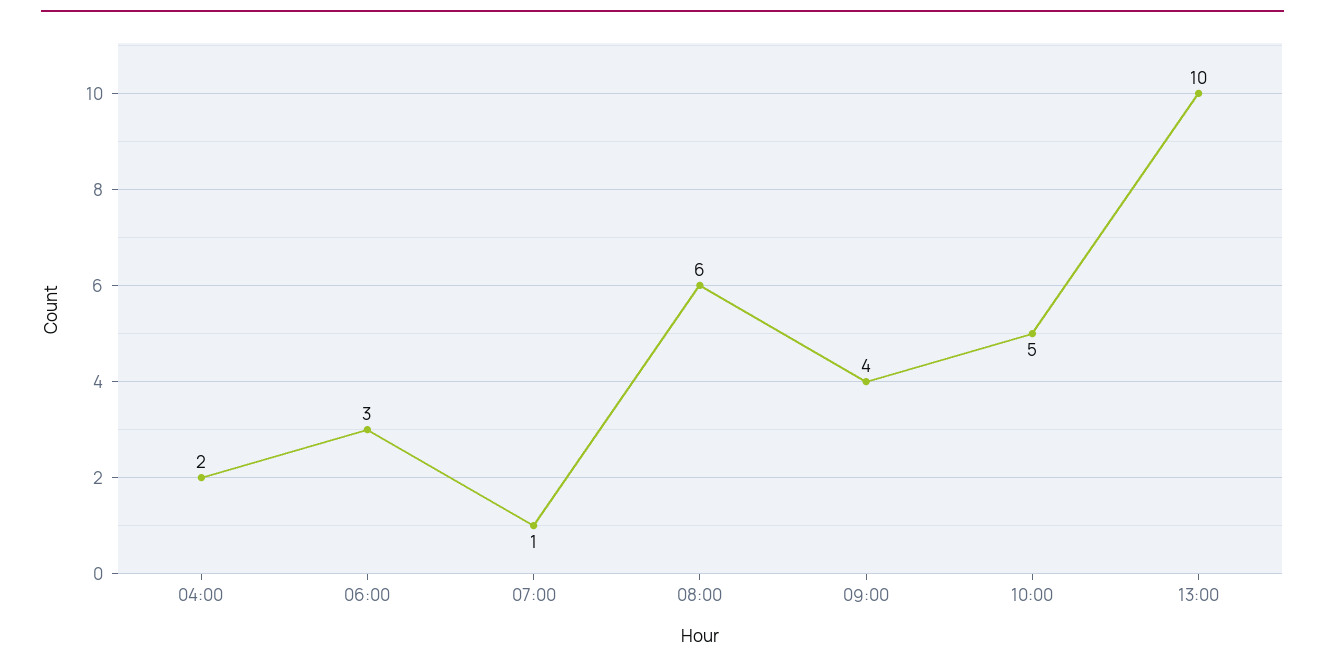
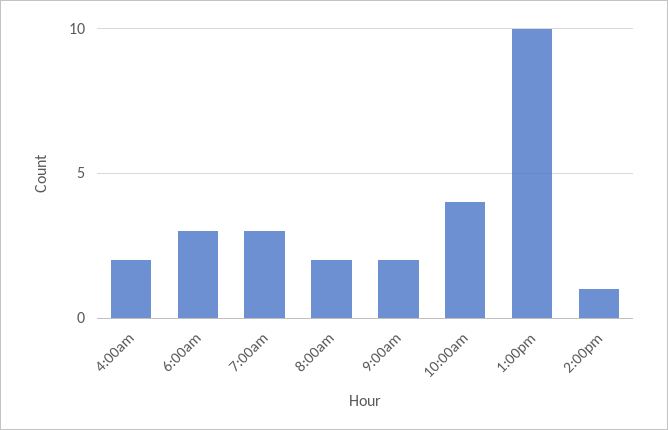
07:00: 1 -> 3
08:00: 6 -> 2
09:00: 4 -> 2
10:00: 5 -> 4
2:00pm: none -> 1

